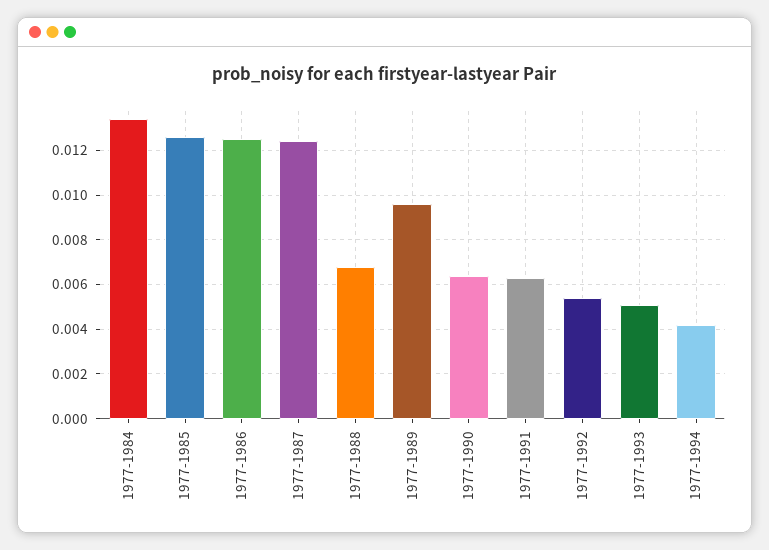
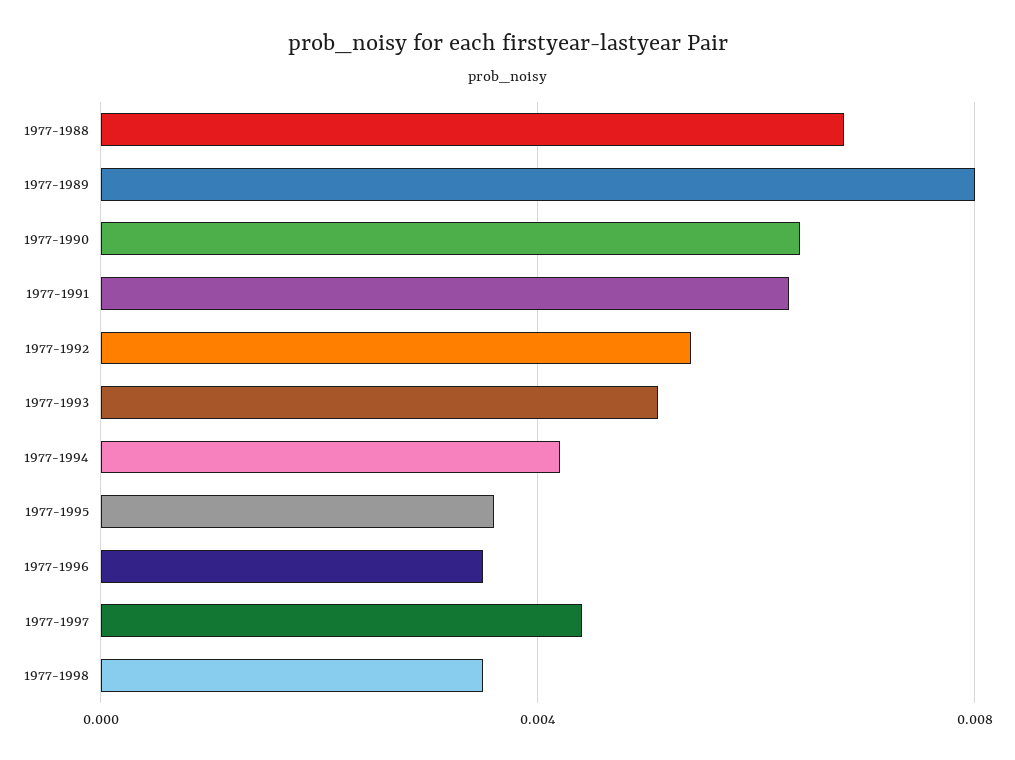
1977-1984: 0.0135 -> none
1977-1985: 0.0125 -> none
1977-1986: 0.0125 -> none
1977-1987: 0.0125 -> none
1977-1989: 0.0095 -> 0.008
1977-1995: none -> 0.0035
1977-1996: none -> 0.0035
1977-1997: none -> 0.0045
1977-1998: none -> 0.0035

